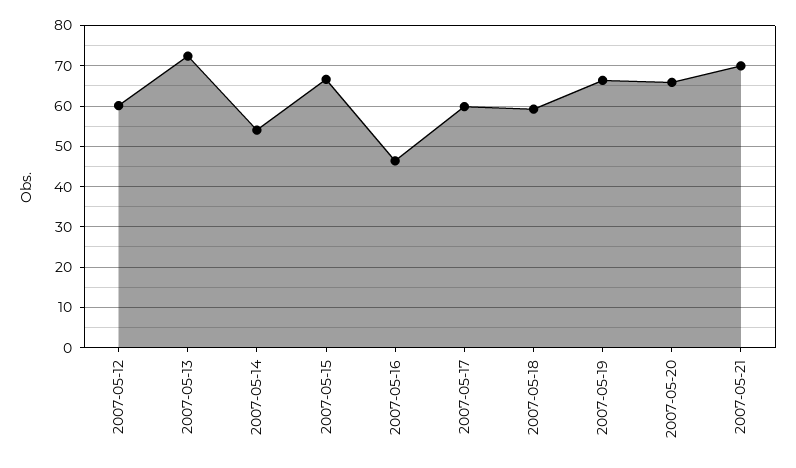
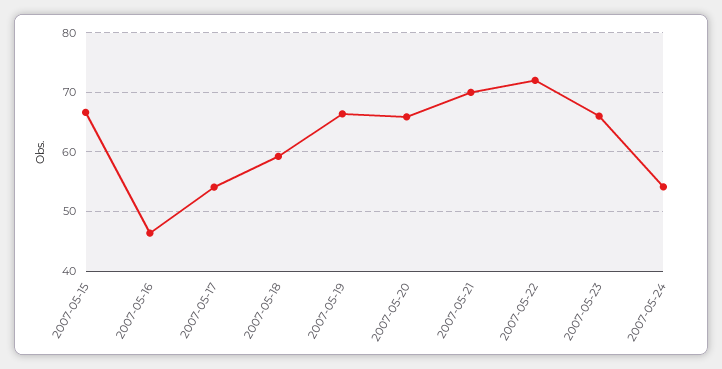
2007-05-12: 60 -> none
2007-05-13: 72 -> none
2007-05-14: 54 -> none
2007-05-17: 60 -> 54
2007-05-22: none -> 72
2007-05-23: none -> 66
2007-05-24: none -> 54

